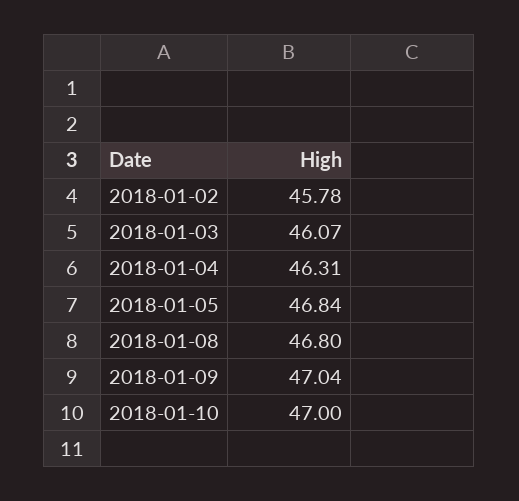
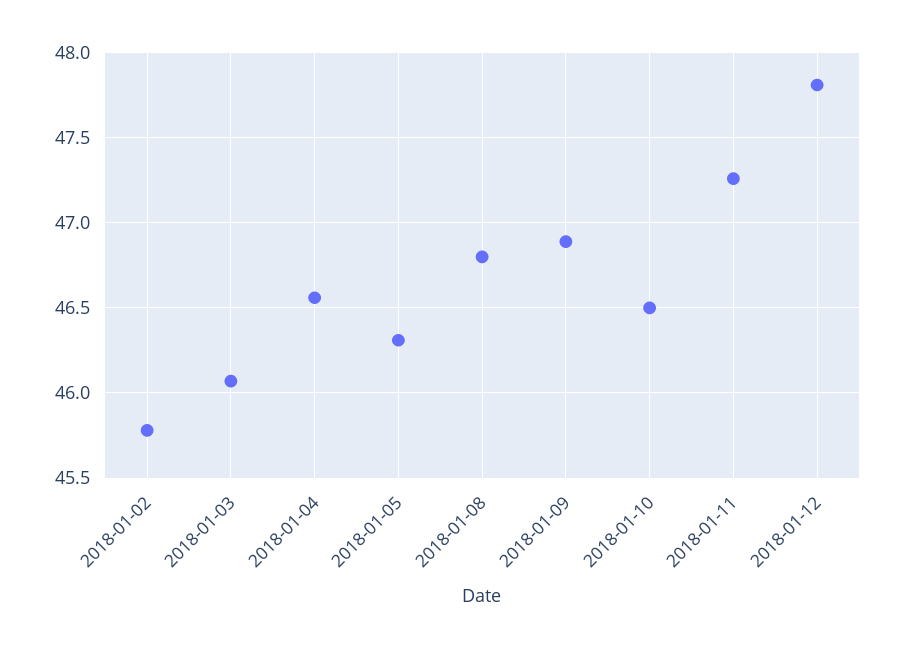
2018-01-04: 46.31 -> 46.55
2018-01-05: 46.84 -> 46.3
2018-01-09: 47.04 -> 46.9
2018-01-10: 47 -> 46.5
2018-01-11: none -> 47.25
2018-01-12: none -> 47.8

